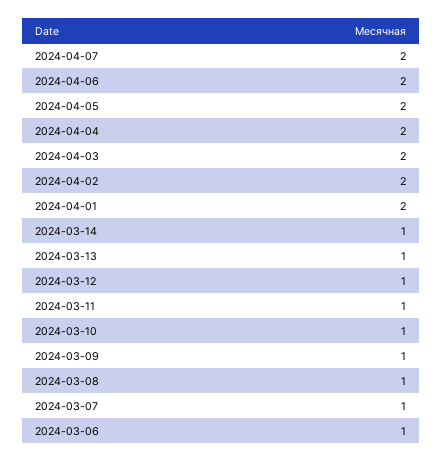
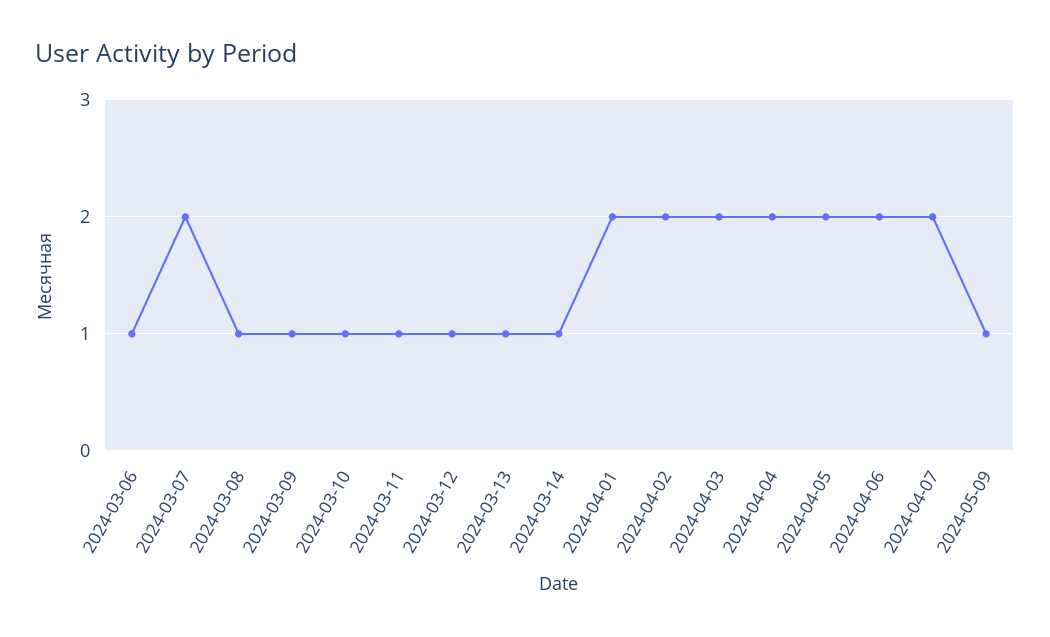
2024-03-07: 1 -> 2
2024-05-09: none -> 1

